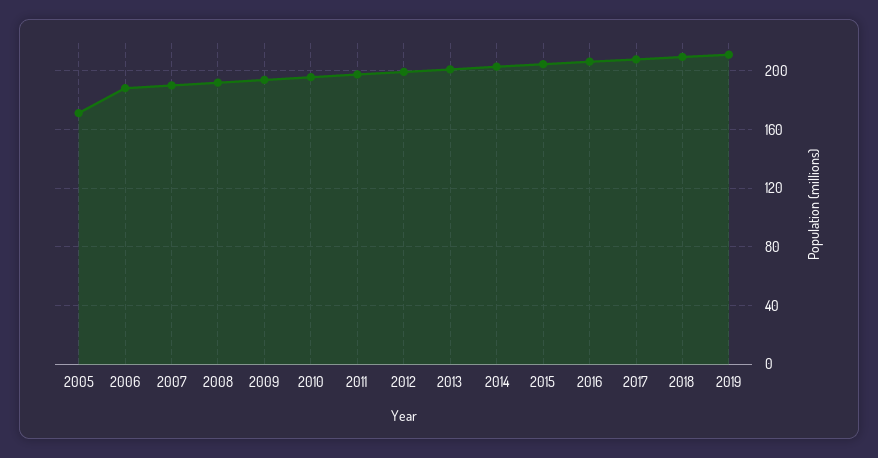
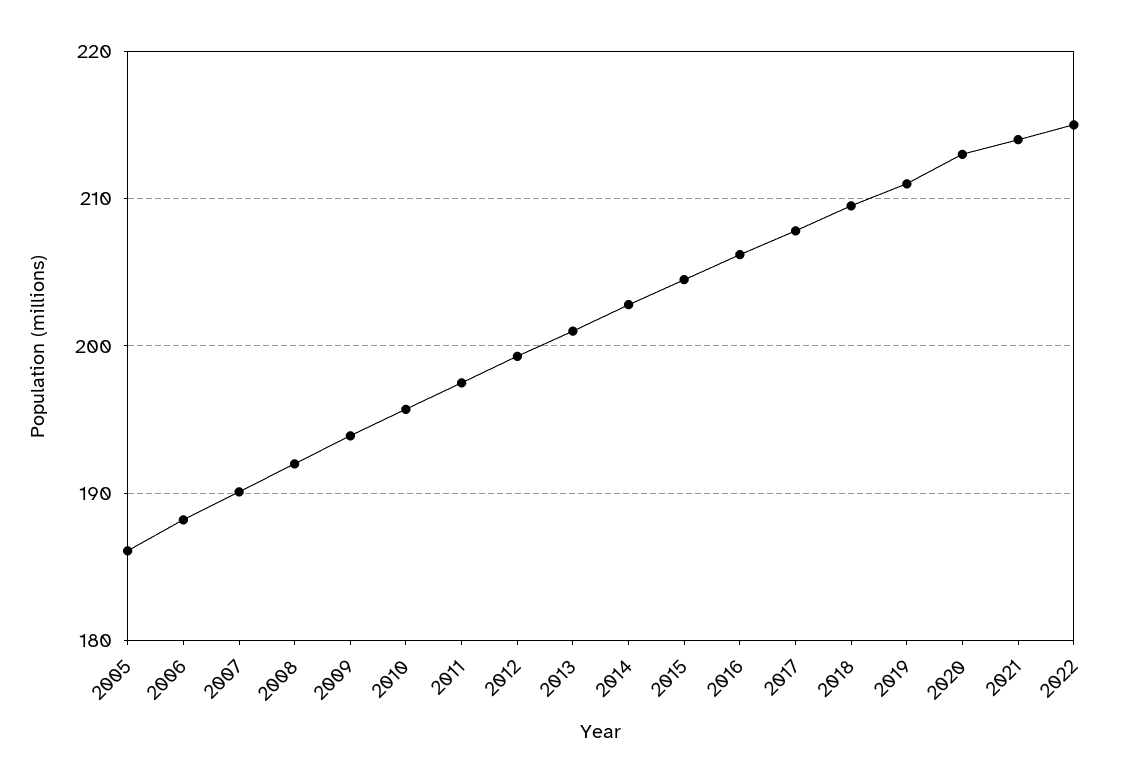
2005: 170 -> 186
2020: none -> 213
2021: none -> 214
2022: none -> 215

